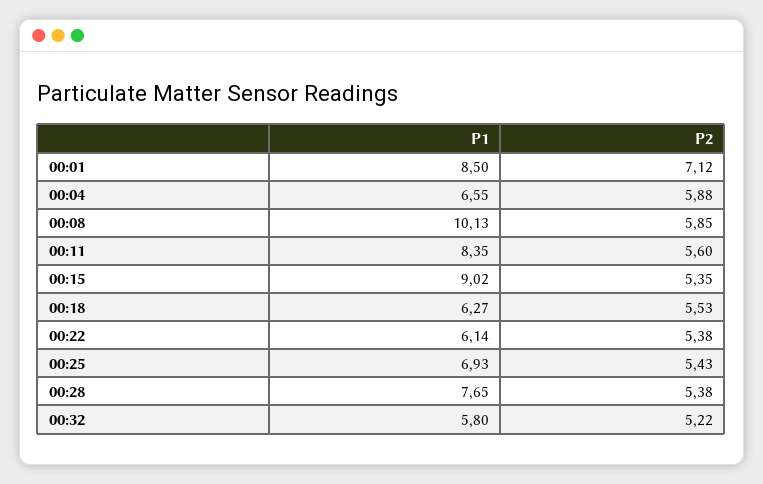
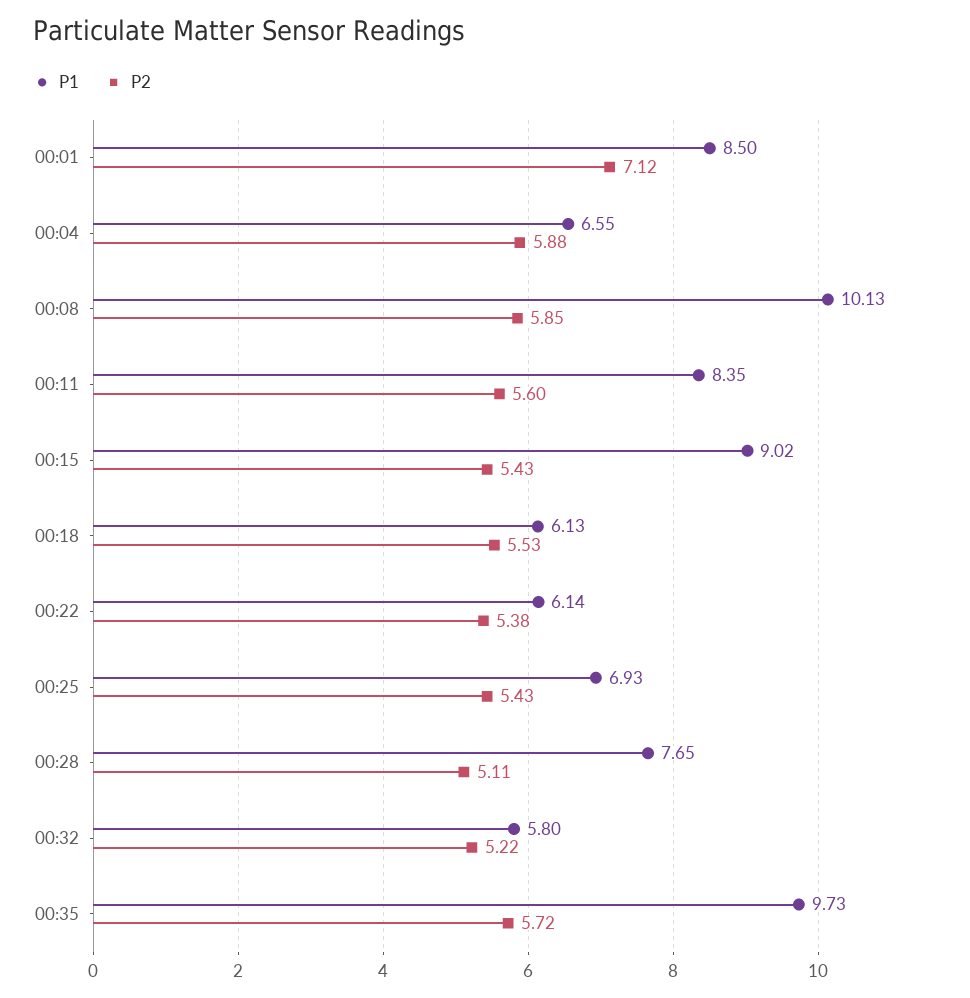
P2, 00:15: 5.35 -> 5.43
P1, 00:18: 6.27 -> 6.13
P2, 00:28: 5.38 -> 5.11
P1, 00:35: none -> 9.73
P2, 00:35: none -> 5.72

